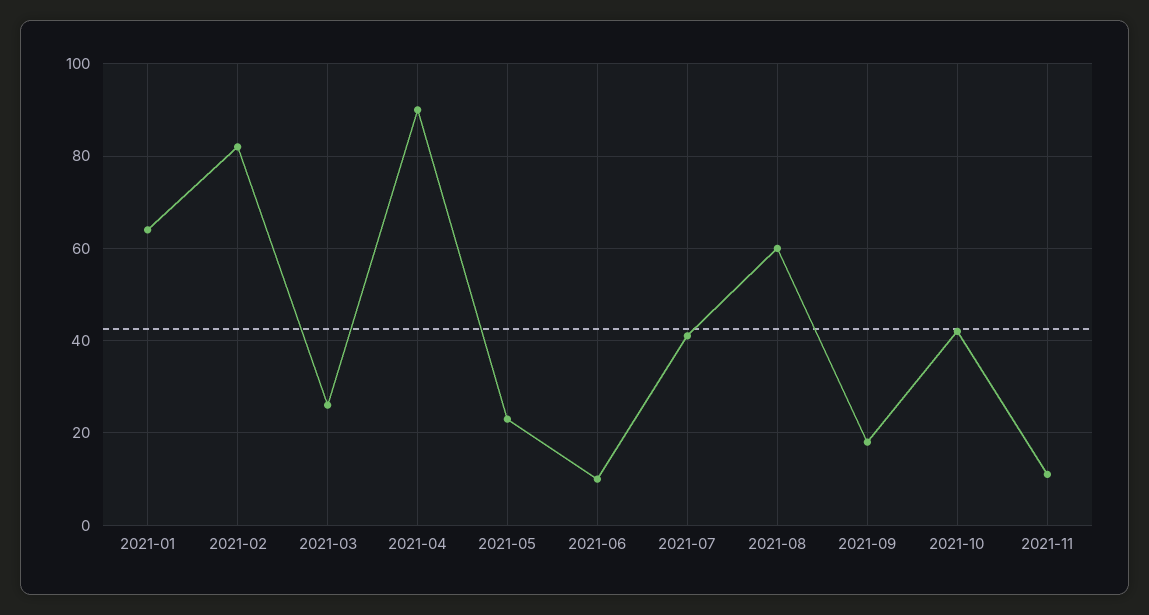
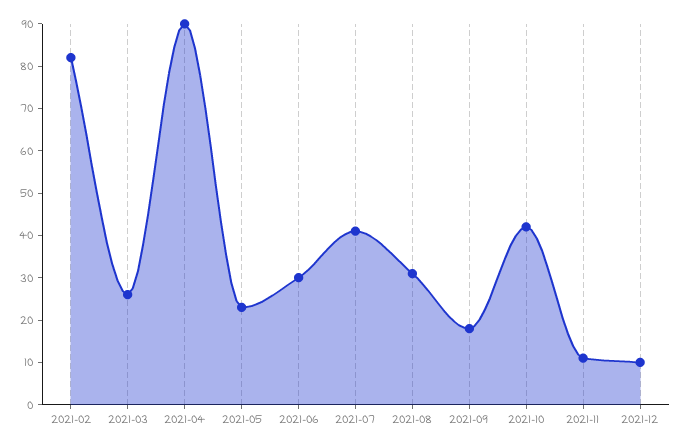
2021-01: 65 -> none
2021-06: 10 -> 30
2021-08: 60 -> 30
2021-12: none -> 10

